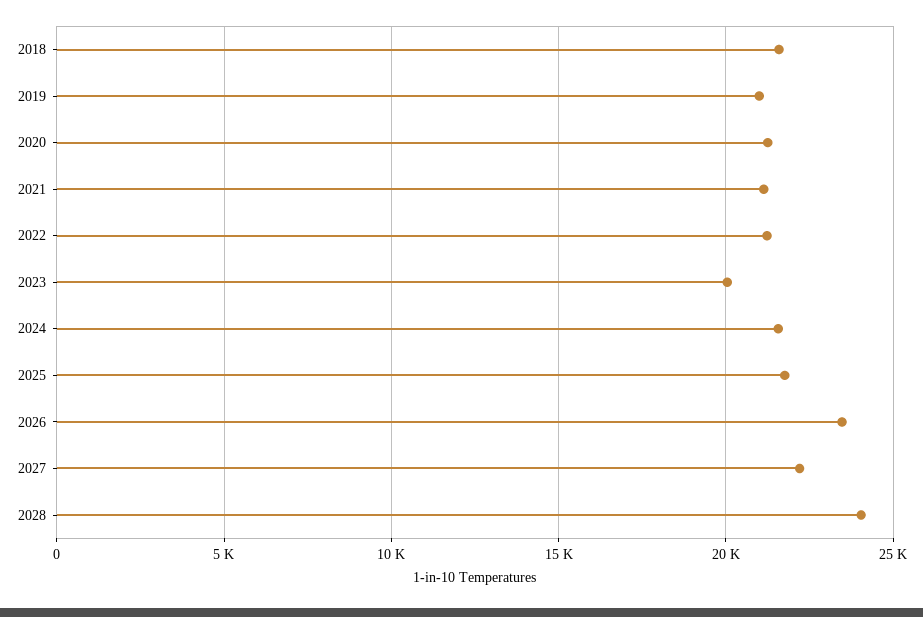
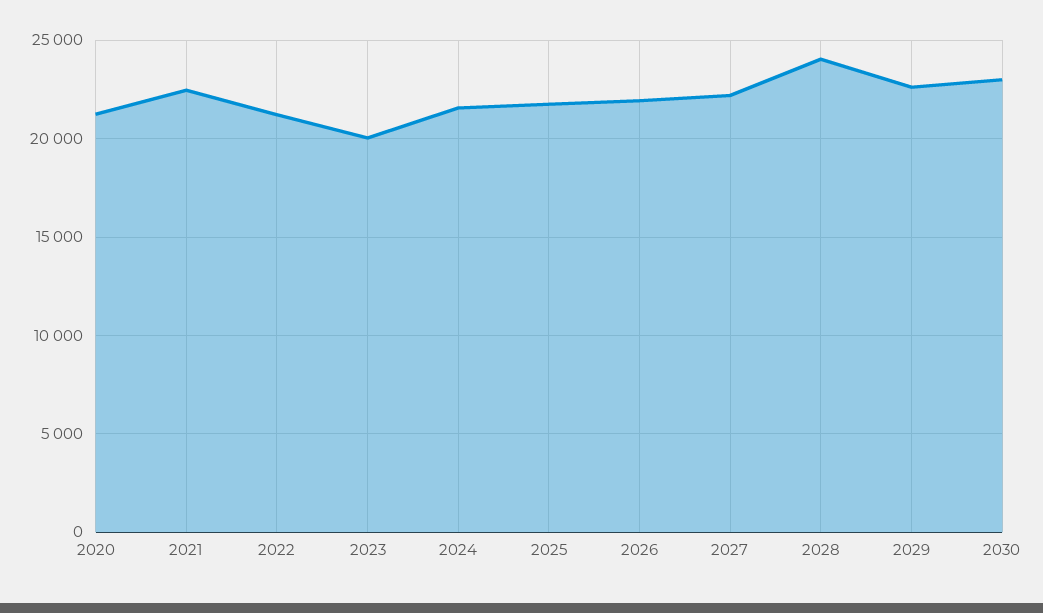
2018: 21500 -> none
2019: 21000 -> none
2021: 21000 -> 22500
2026: 23500 -> 22000
2029: none -> 22500
2030: none -> 23000

